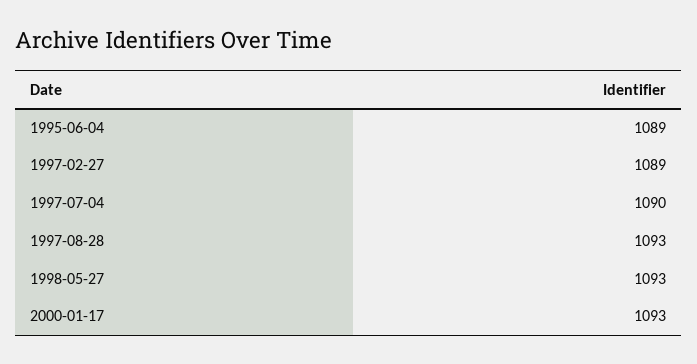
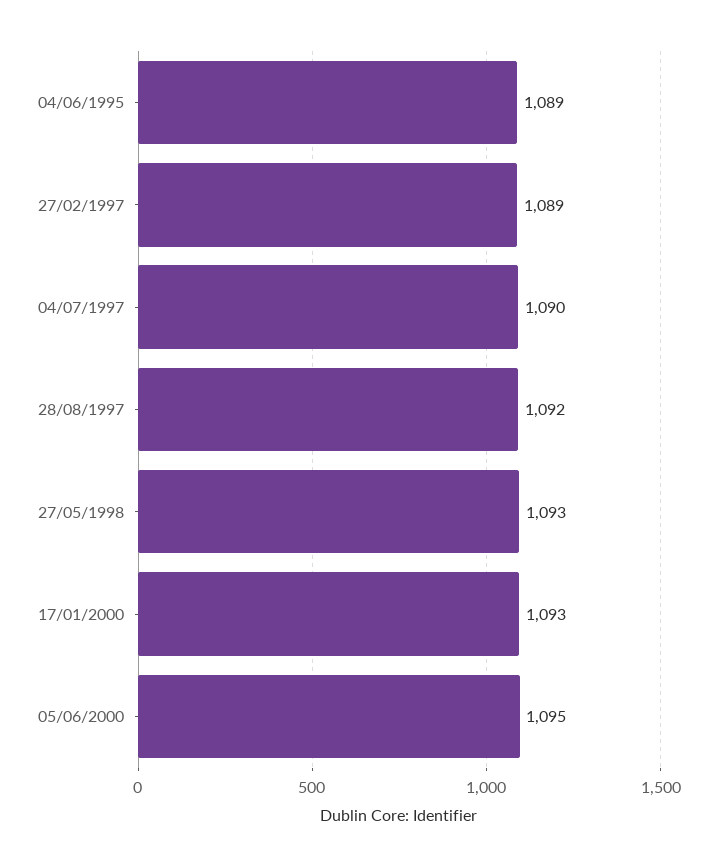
1997-08-28: 1093 -> 1092
05/06/2000: none -> 1095

